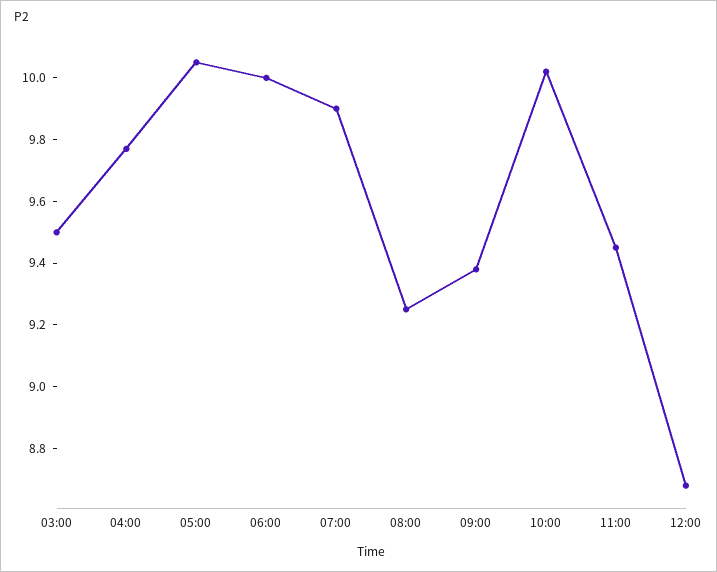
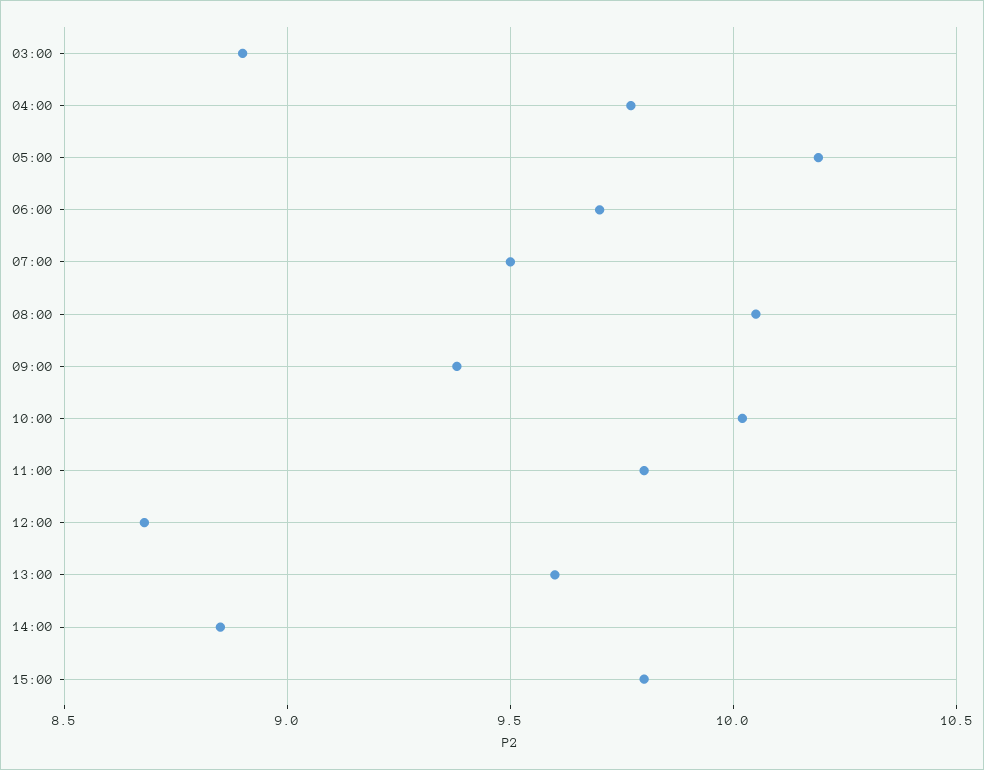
03:00: 9.5 -> 8.9
05:00: 10.05 -> 10.2
06:00: 10 -> 9.7
07:00: 9.9 -> 9.5
08:00: 9.25 -> 10.05
11:00: 9.45 -> 9.8
13:00: none -> 9.6
14:00: none -> 8.85
15:00: none -> 9.8

